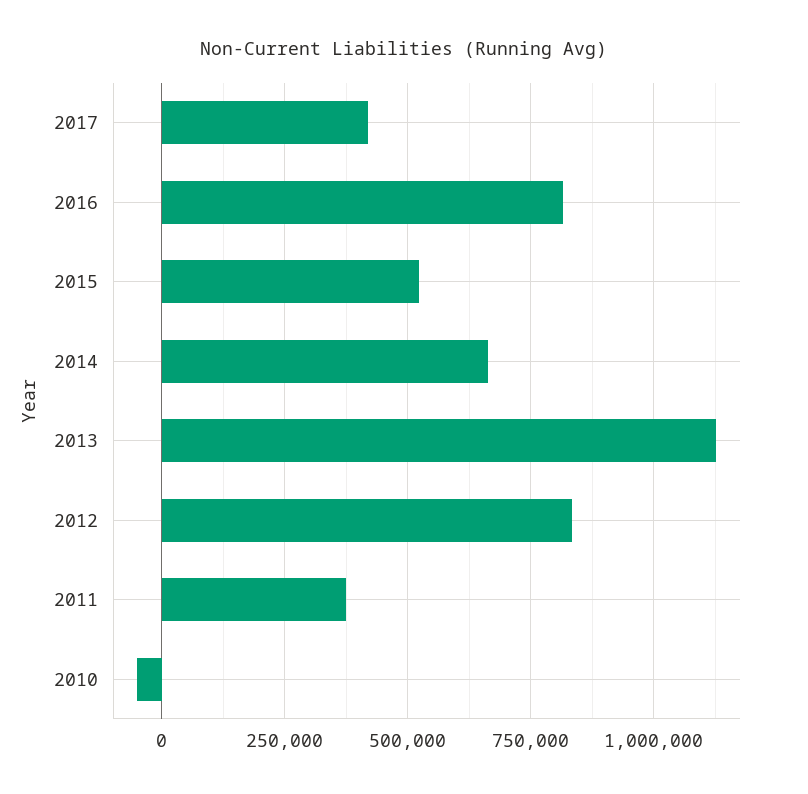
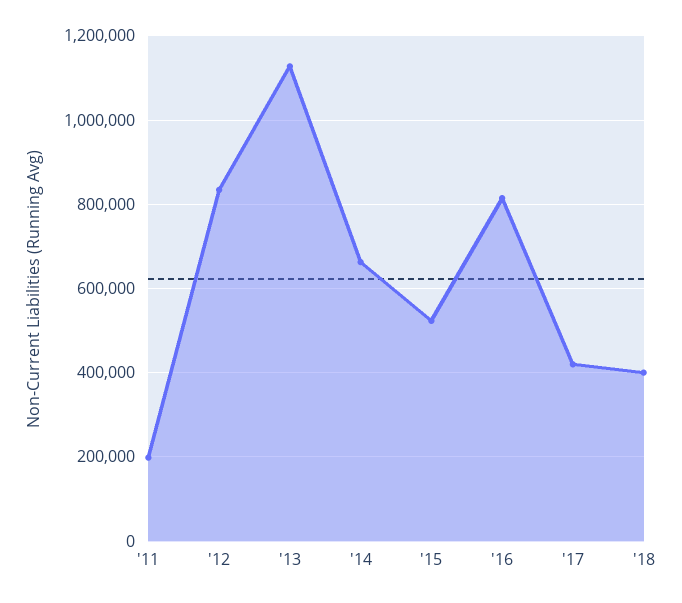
2011: 375000 -> 200000
2010: -50000 -> none
'18: none -> 400000

